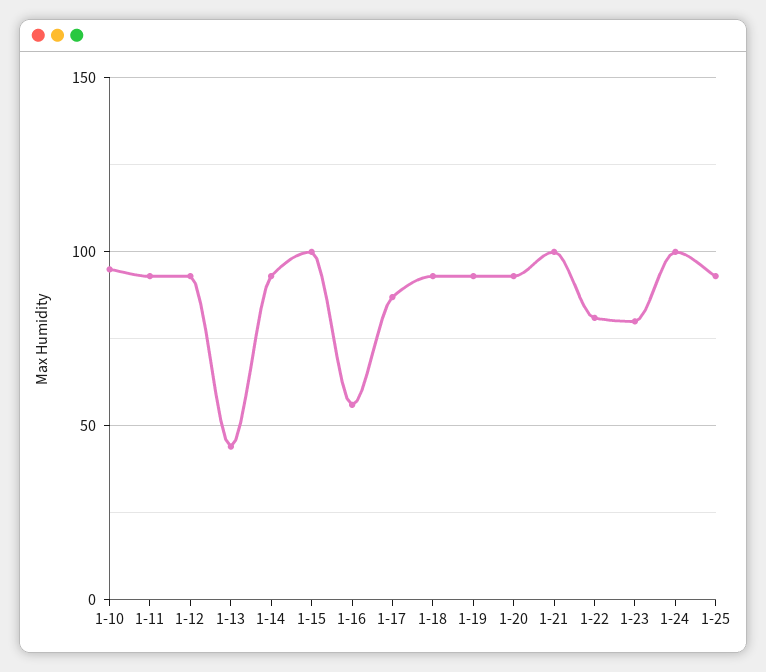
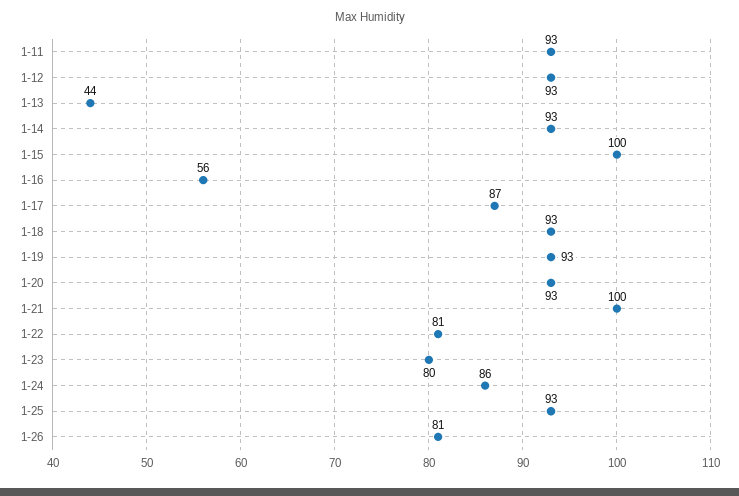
1-10: 95 -> none
1-24: 100 -> 86
1-26: none -> 81

